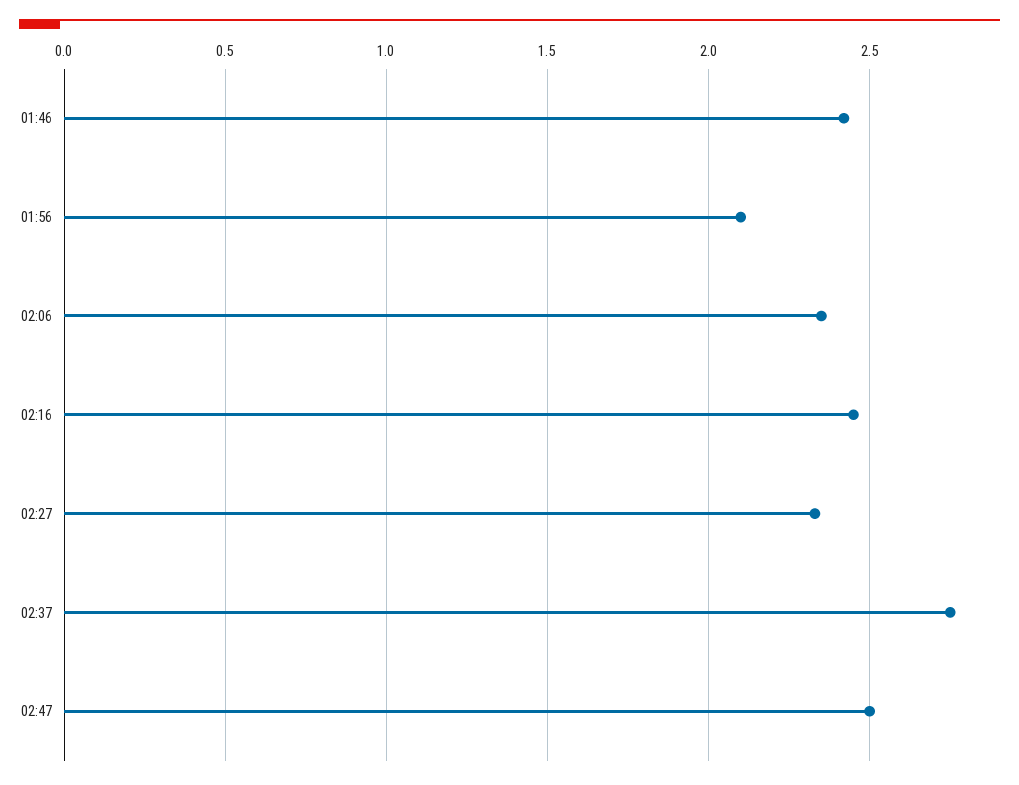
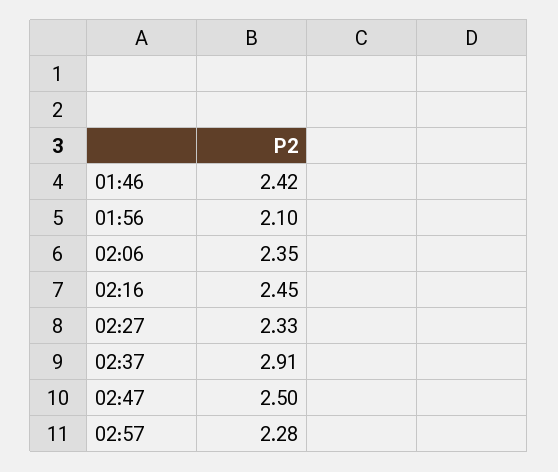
02:37: 2.75 -> 2.91
02:57: none -> 2.28

